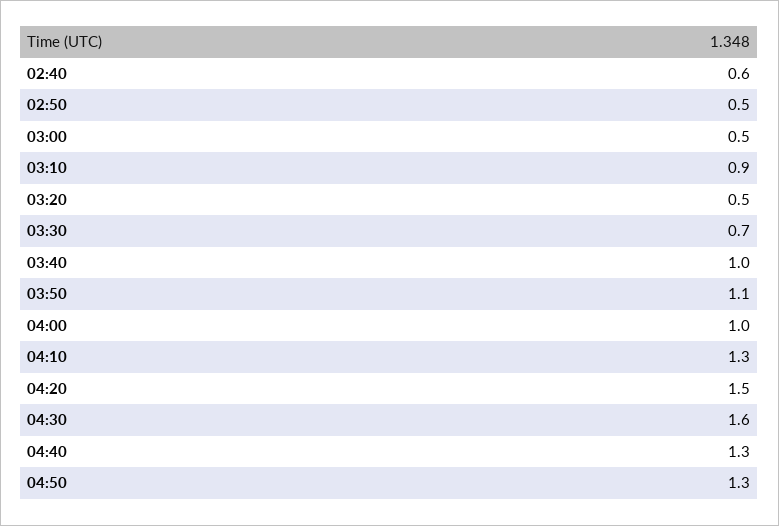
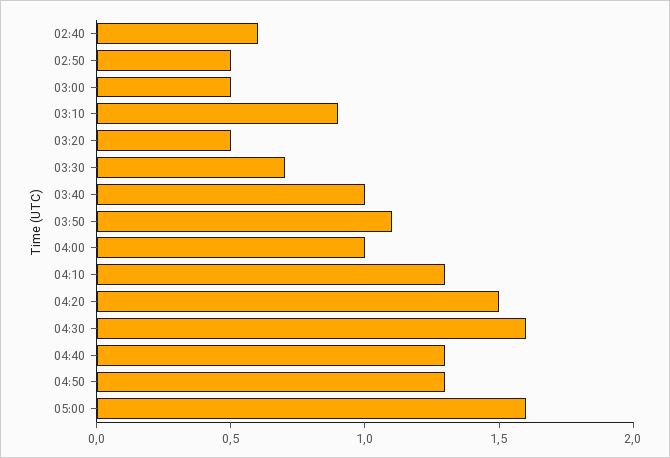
05:00: none -> 1.6

